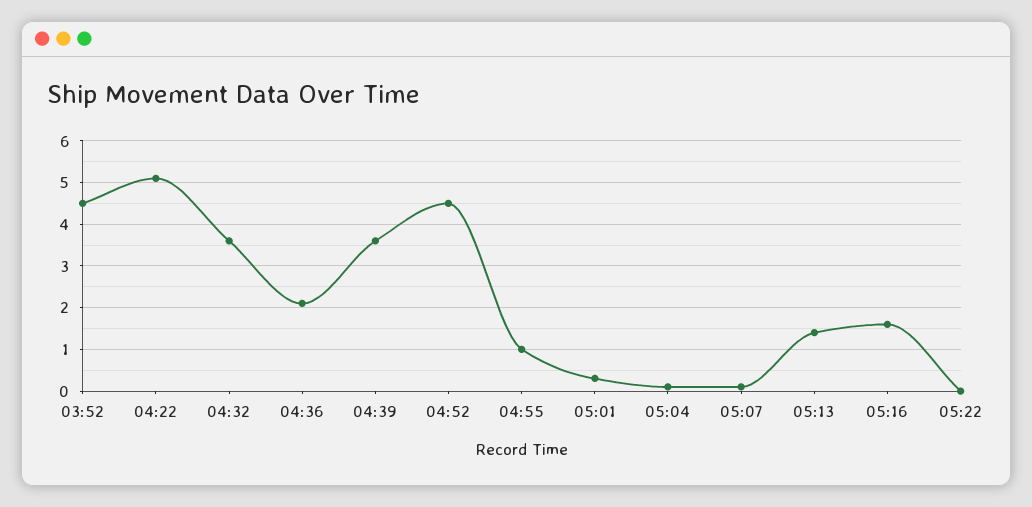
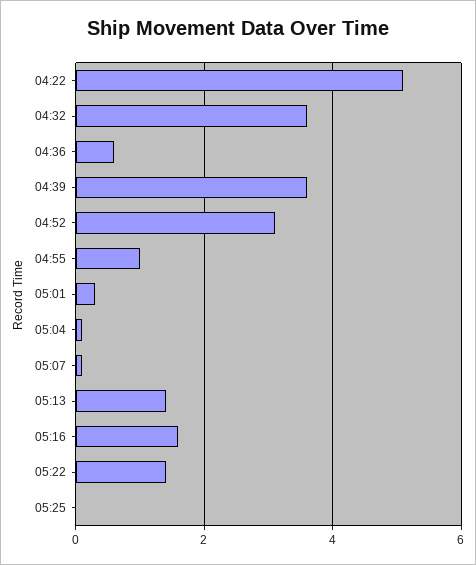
03:52: 4.5 -> none
04:36: 2 -> 0.5
04:52: 4.5 -> 3
05:22: 0 -> 1.5
05:25: none -> 0

